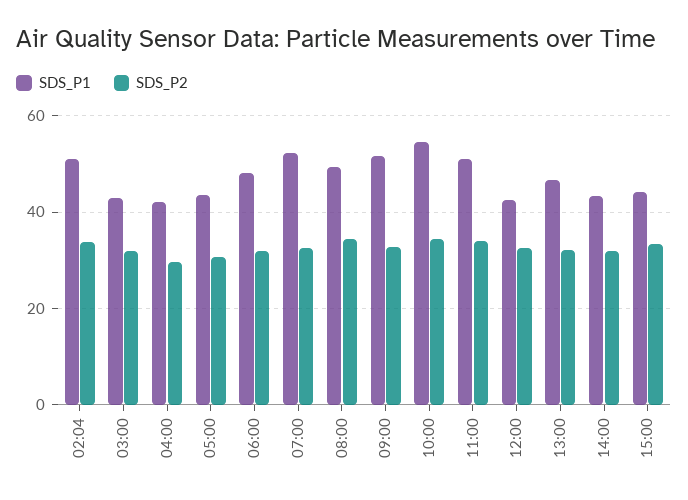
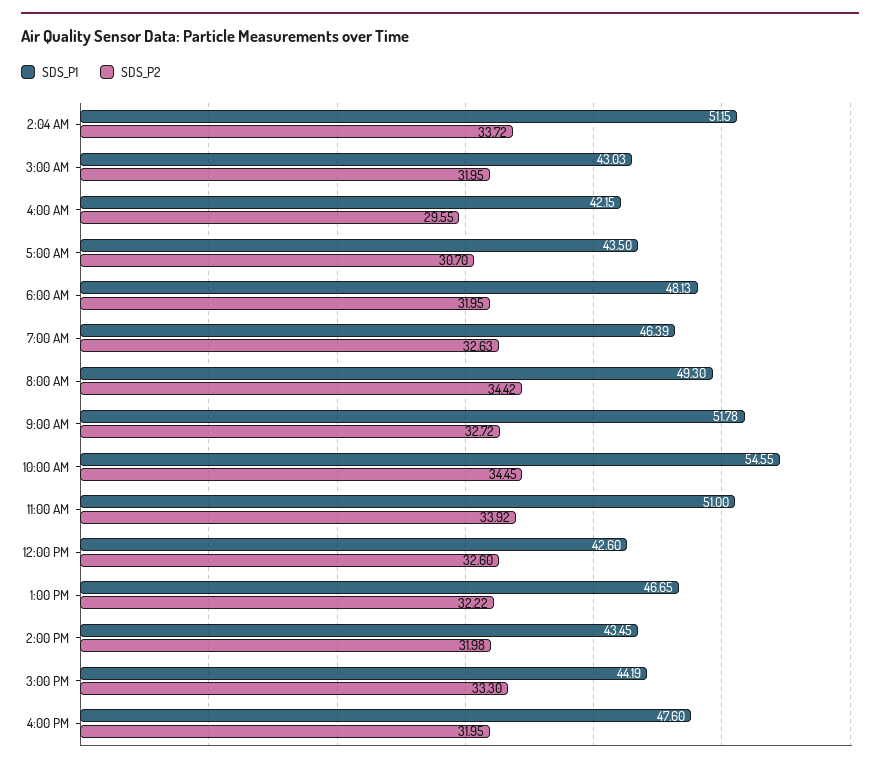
SDS_P1, 07:00: 52 -> 46.39
SDS_P1, 4:00 PM: none -> 47.6
SDS_P2, 4:00 PM: none -> 31.95

